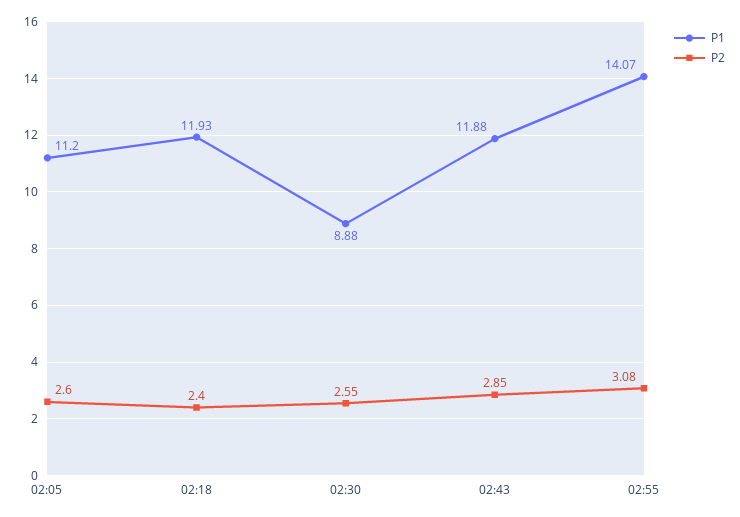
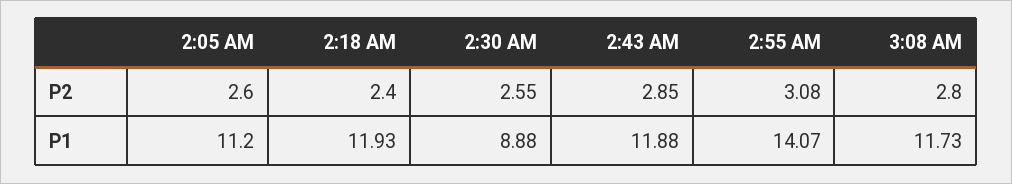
P2, 3:08 AM: none -> 2.8
P1, 3:08 AM: none -> 11.73

